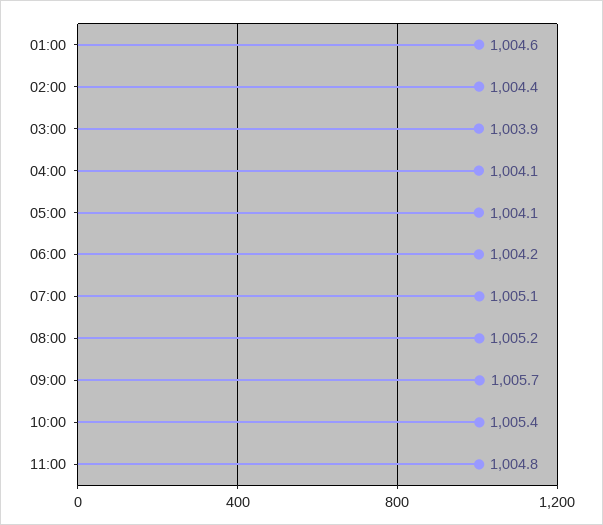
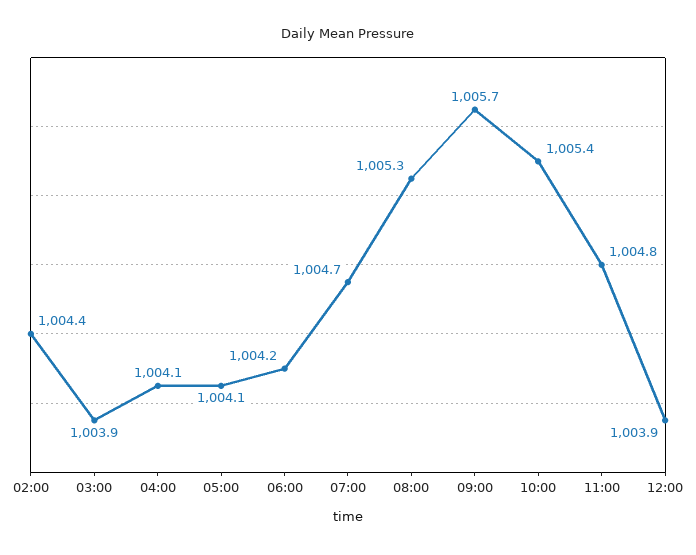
01:00: 1004.6 -> none
07:00: 1005.1 -> 1004.7
08:00: 1005.2 -> 1005.3
12:00: none -> 1003.9

